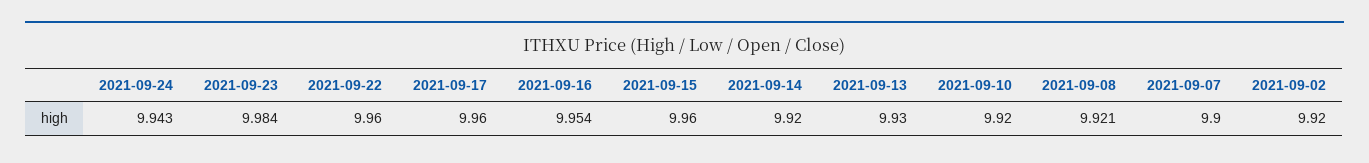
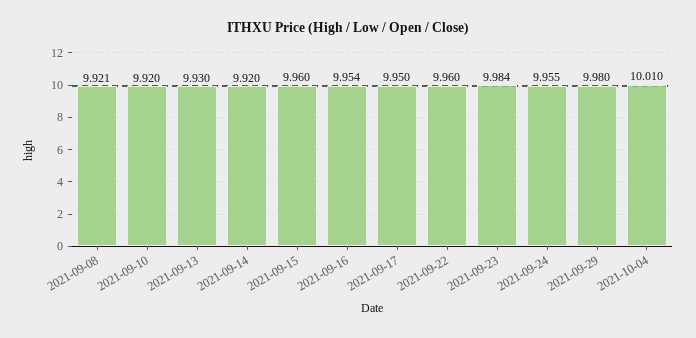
2021-09-24: 9.943 -> 9.955
2021-09-17: 9.96 -> 9.95
2021-09-07: 9.9 -> none
2021-09-02: 9.92 -> none
2021-09-29: none -> 9.98
2021-10-04: none -> 10.01

